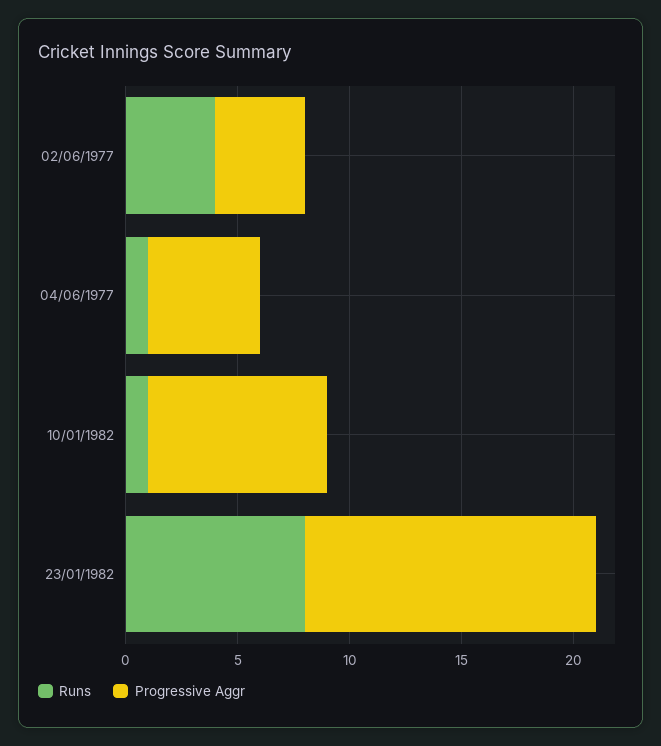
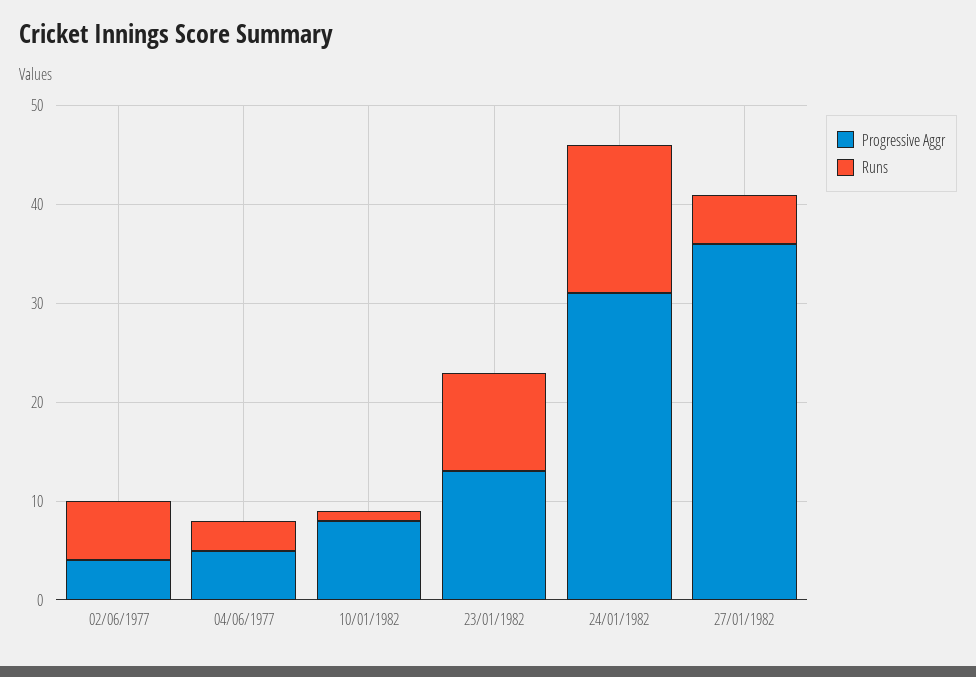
Runs, 02/06/1977: 4 -> 6
Runs, 04/06/1977: 1 -> 3
Runs, 23/01/1982: 8 -> 10
Progressive Aggr, 24/01/1982: none -> 31
Runs, 24/01/1982: none -> 15
Progressive Aggr, 27/01/1982: none -> 36
Runs, 27/01/1982: none -> 5

